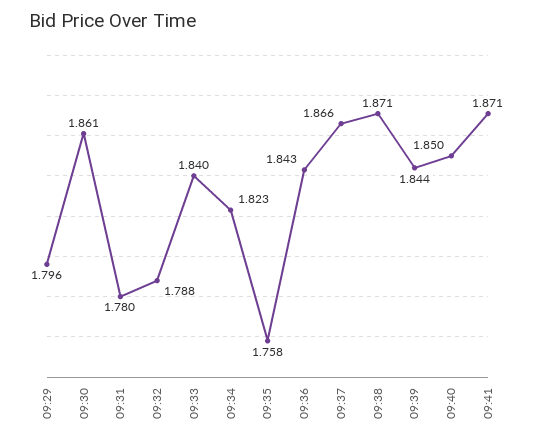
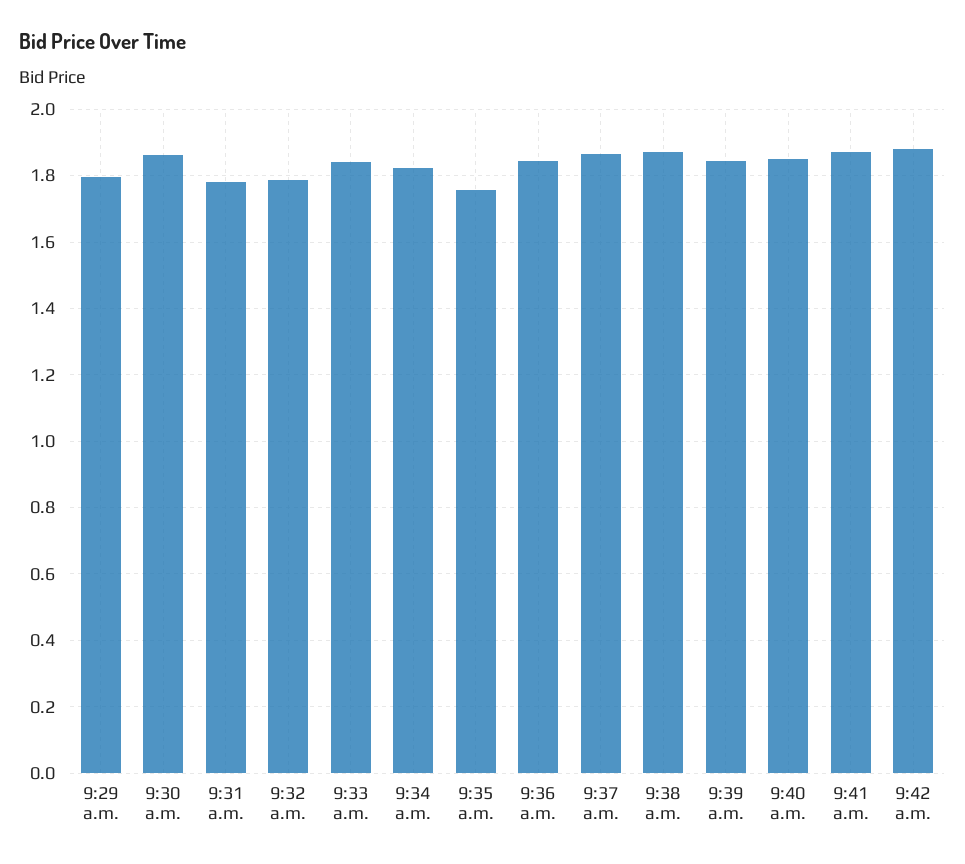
9:42 a.m.: none -> 1.88

